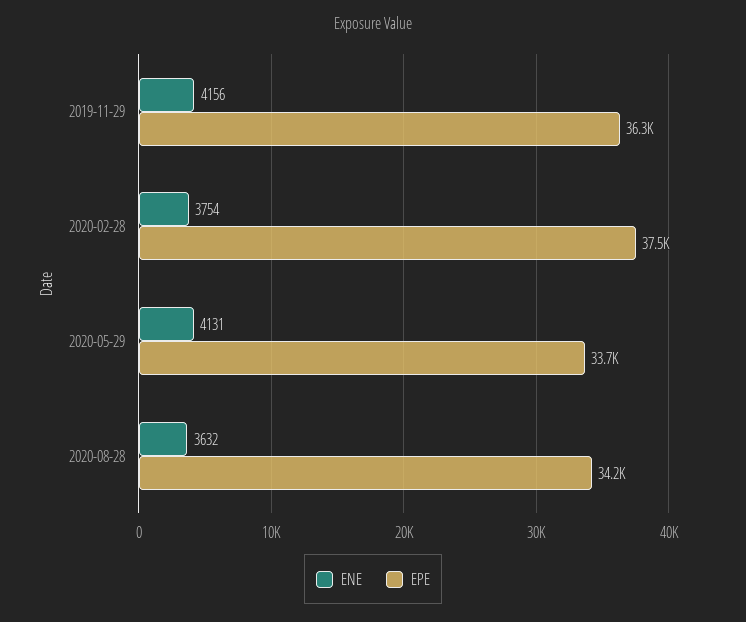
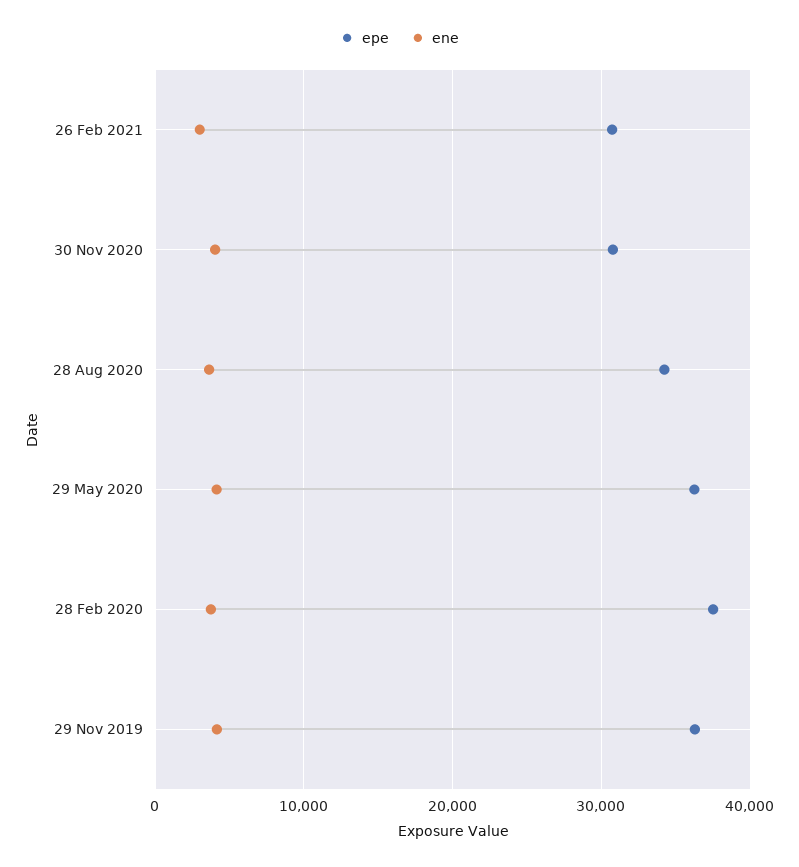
EPE, 2020-05-29: 33700 -> 36000
EPE, 26 Feb 2021: none -> 31000
ENE, 26 Feb 2021: none -> 3000
EPE, 30 Nov 2020: none -> 31000
ENE, 30 Nov 2020: none -> 4000

